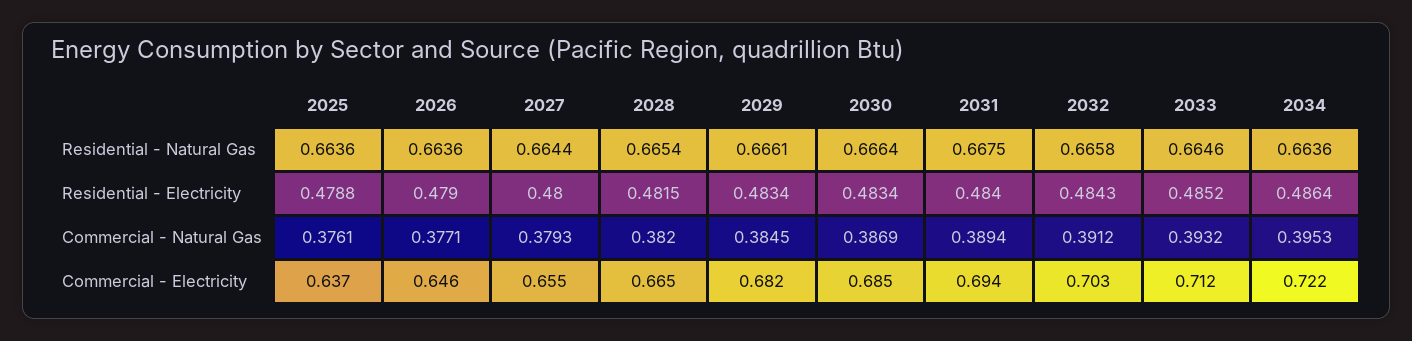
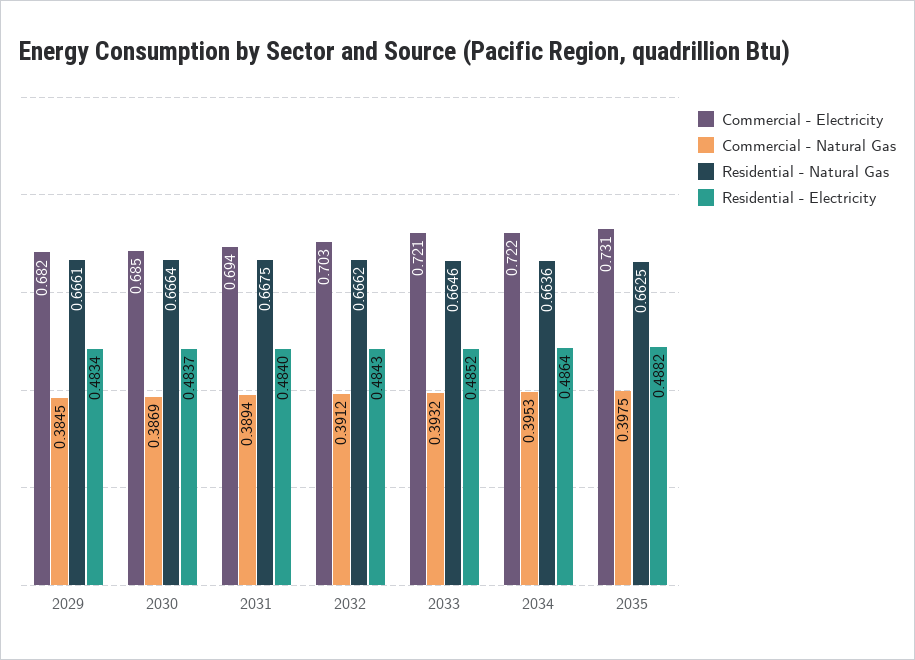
Residential - Natural Gas, 2025: 0.6636 -> none
Residential - Natural Gas, 2026: 0.6636 -> none
Residential - Natural Gas, 2027: 0.6644 -> none
Residential - Natural Gas, 2028: 0.6654 -> none
Residential - Natural Gas, 2032: 0.6658 -> 0.6662
Residential - Electricity, 2025: 0.4788 -> none
Residential - Electricity, 2026: 0.479 -> none
Residential - Electricity, 2027: 0.48 -> none
Residential - Electricity, 2028: 0.4815 -> none
Residential - Electricity, 2030: 0.4834 -> 0.4837
Commercial - Natural Gas, 2025: 0.3761 -> none
Commercial - Natural Gas, 2026: 0.3771 -> none
Commercial - Natural Gas, 2027: 0.3793 -> none
Commercial - Natural Gas, 2028: 0.382 -> none
Commercial - Electricity, 2025: 0.637 -> none
Commercial - Electricity, 2026: 0.646 -> none
Commercial - Electricity, 2027: 0.655 -> none
Commercial - Electricity, 2028: 0.665 -> none
Commercial - Electricity, 2033: 0.712 -> 0.721
Commercial - Electricity, 2035: none -> 0.731
Commercial - Natural Gas, 2035: none -> 0.3975
Residential - Natural Gas, 2035: none -> 0.6625
Residential - Electricity, 2035: none -> 0.4882

